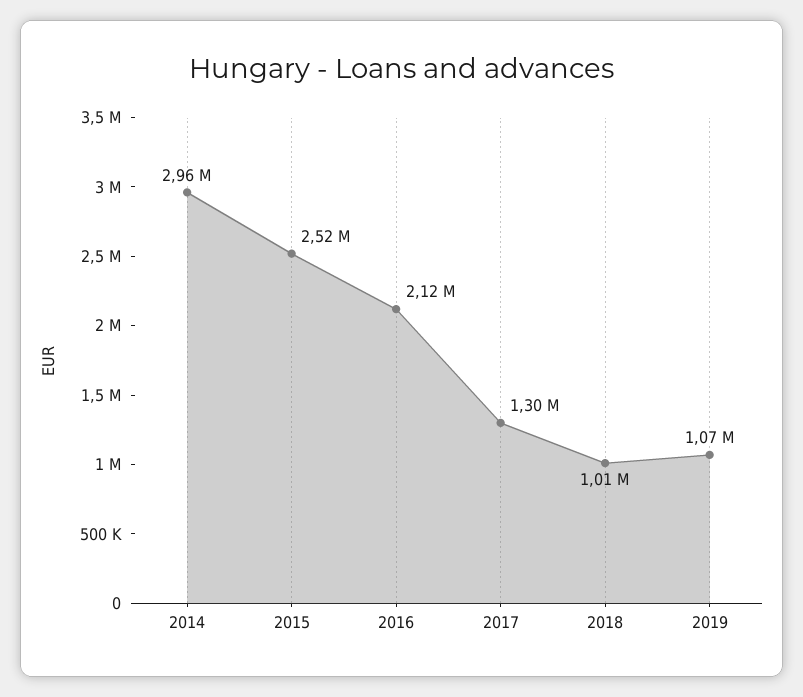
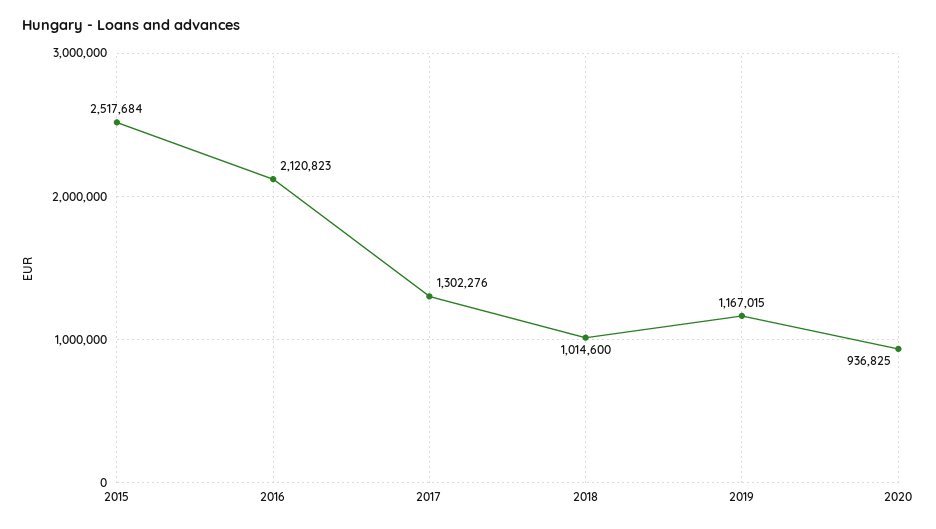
2014: 2960000 -> none
2019: 1070000 -> 1167015
2020: none -> 936825

